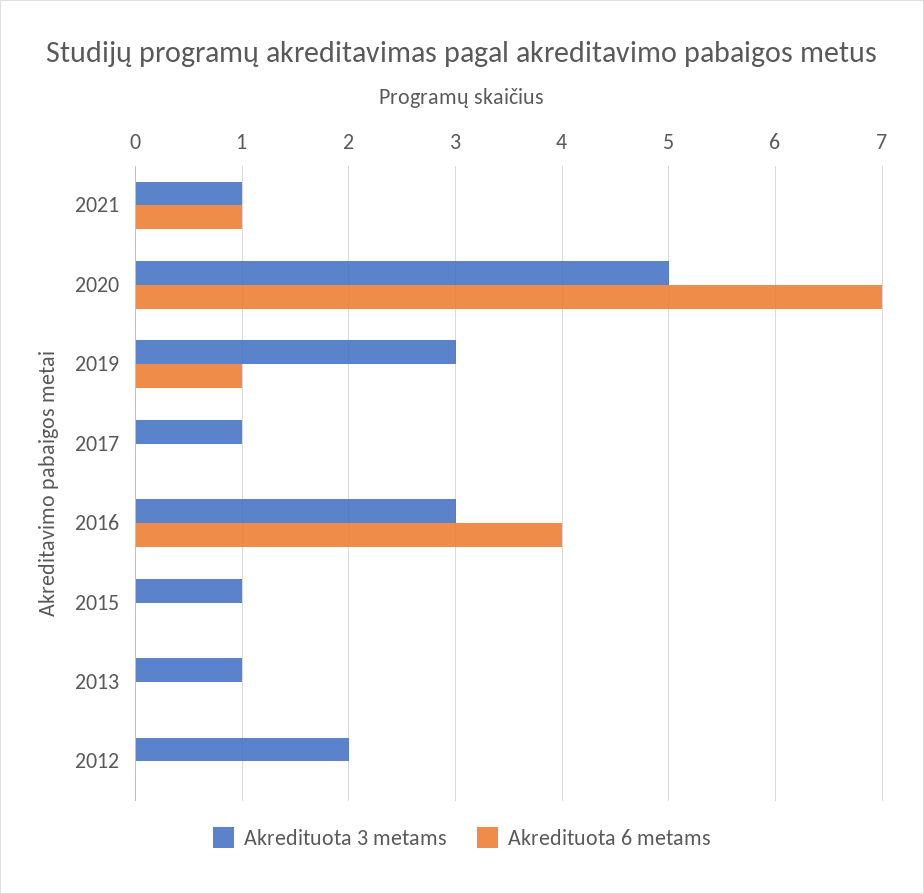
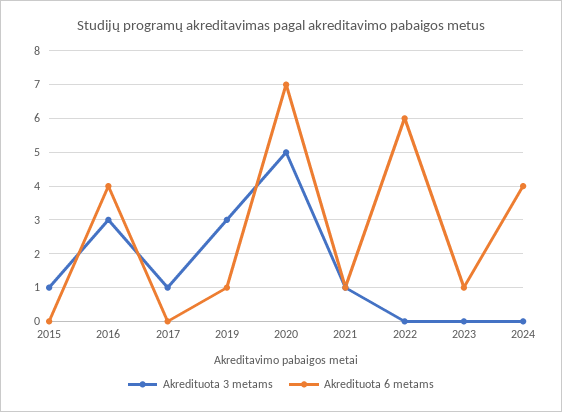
Akredituota 3 metams, 2013: 1 -> none
Akredituota 6 metams, 2013: 0 -> none
Akredituota 3 metams, 2012: 2 -> none
Akredituota 6 metams, 2012: 0 -> none
Akredituota 3 metams, 2022: none -> 0
Akredituota 6 metams, 2022: none -> 6
Akredituota 3 metams, 2023: none -> 0
Akredituota 6 metams, 2023: none -> 1
Akredituota 3 metams, 2024: none -> 0
Akredituota 6 metams, 2024: none -> 4

